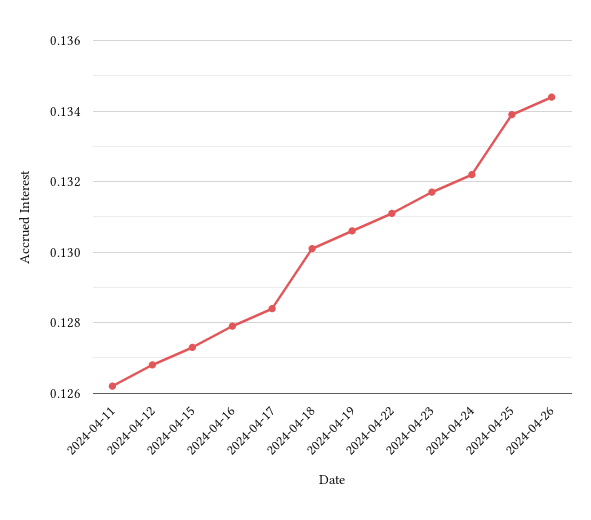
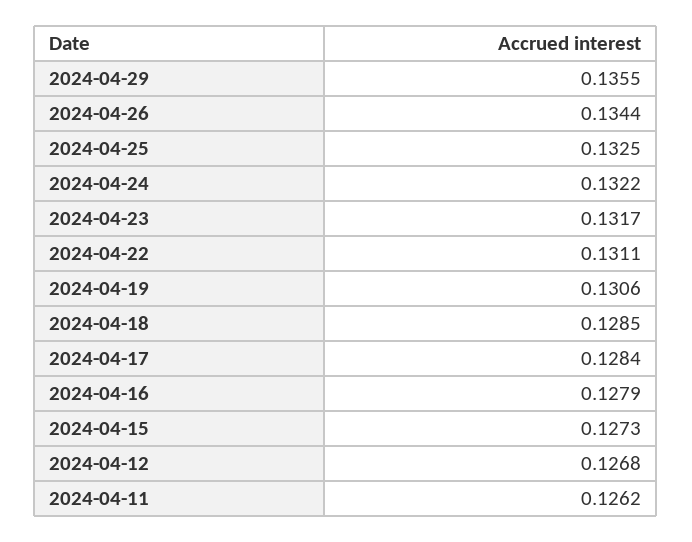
2024-04-18: 0.13 -> 0.1285
2024-04-25: 0.134 -> 0.1325
2024-04-29: none -> 0.1355

